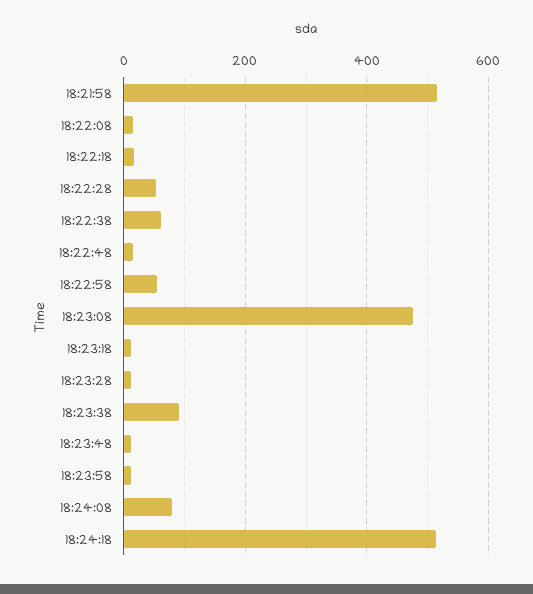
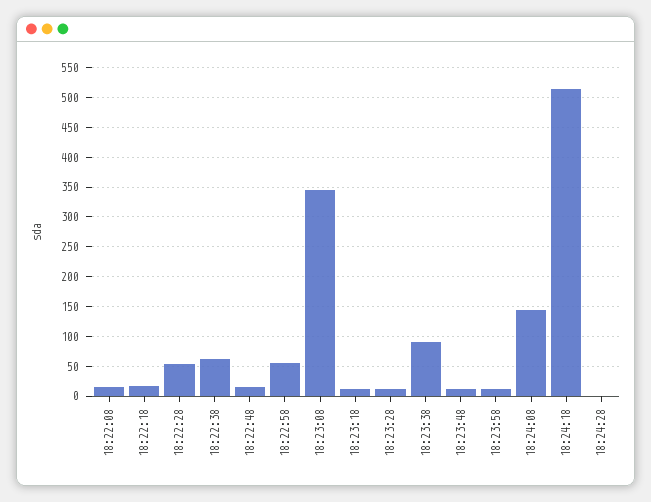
18:21:58: 520 -> none
18:23:08: 480 -> 350
18:24:08: 80 -> 150
18:24:28: none -> 0

